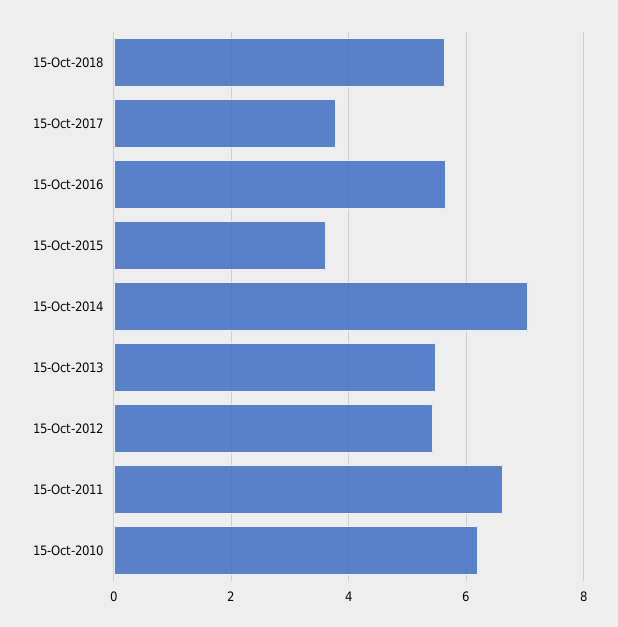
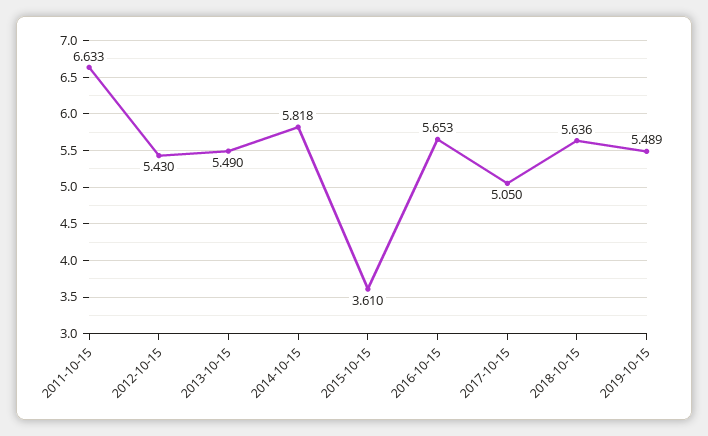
15-Oct-2017: 3.8 -> 5.05
15-Oct-2014: 7 -> 5.818
15-Oct-2010: 6.2 -> none
2019-10-15: none -> 5.489

